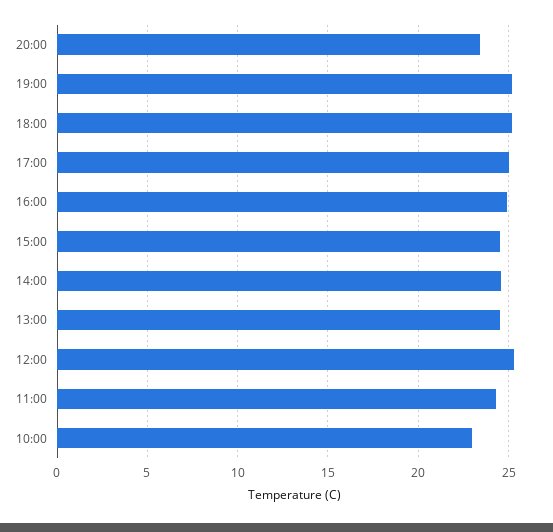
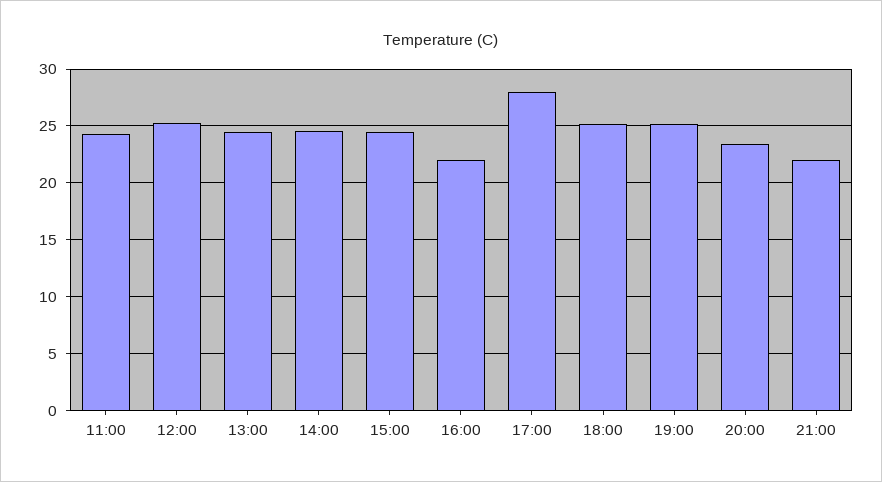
17:00: 25 -> 28
16:00: 25 -> 22
10:00: 23 -> none
21:00: none -> 22

